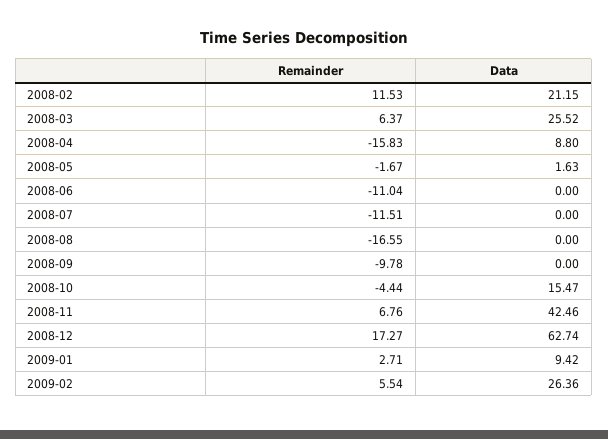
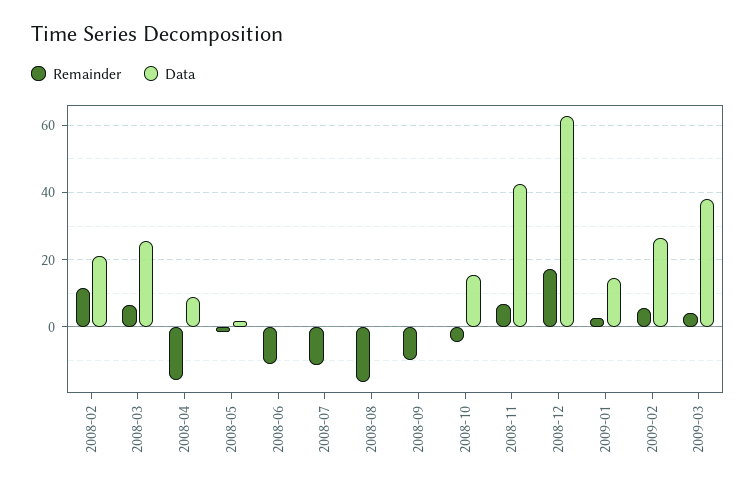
Data, 2009-01: 9.42 -> 14
Remainder, 2009-03: none -> 4
Data, 2009-03: none -> 38

